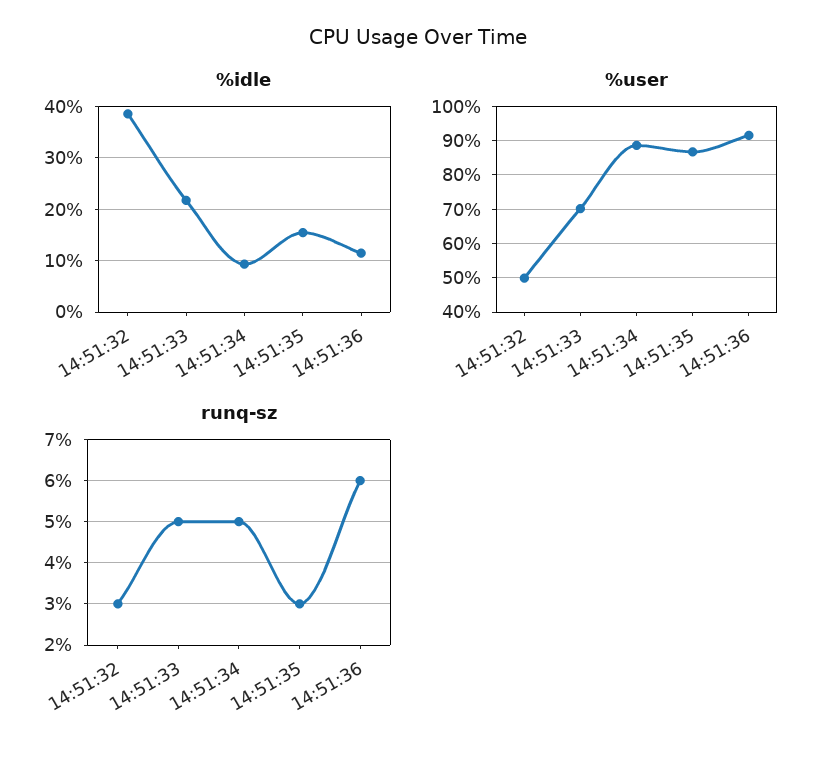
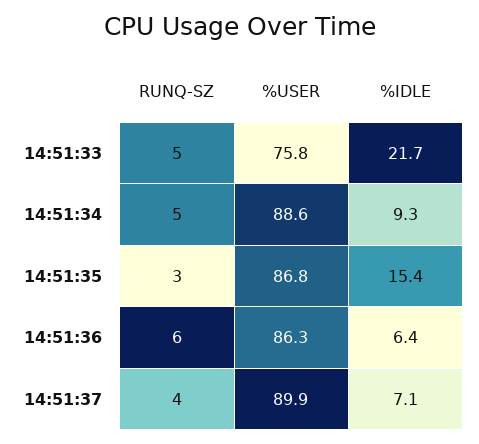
%idle, 14:51:32: 38 -> none
%idle, 14:51:36: 12 -> 6.4
%user, 14:51:32: 50 -> none
%user, 14:51:33: 70 -> 75.8
%user, 14:51:36: 92 -> 86.3
runq-sz, 14:51:32: 3 -> none
runq-sz, 14:51:37: none -> 4
%user, 14:51:37: none -> 89.9
%idle, 14:51:37: none -> 7.1

